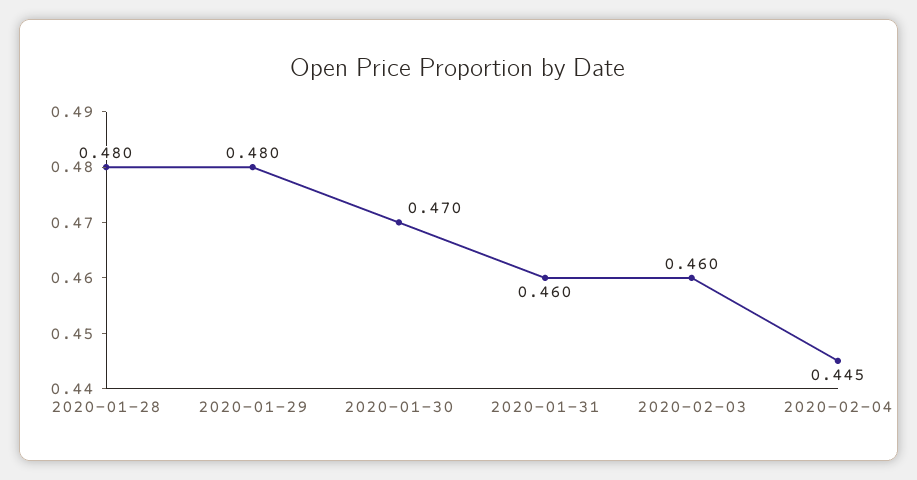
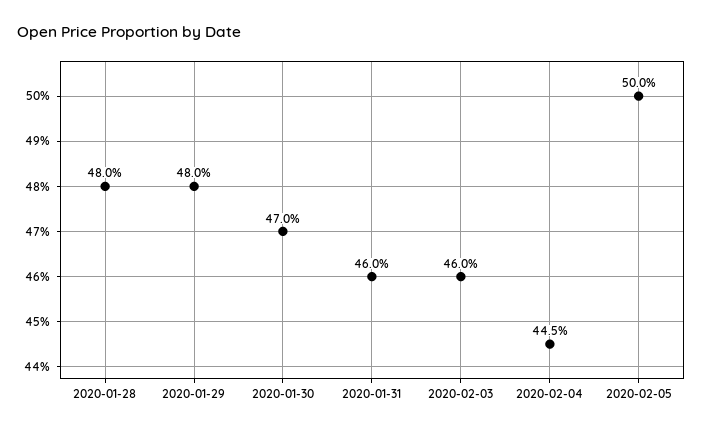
2020-02-05: none -> 0.5

